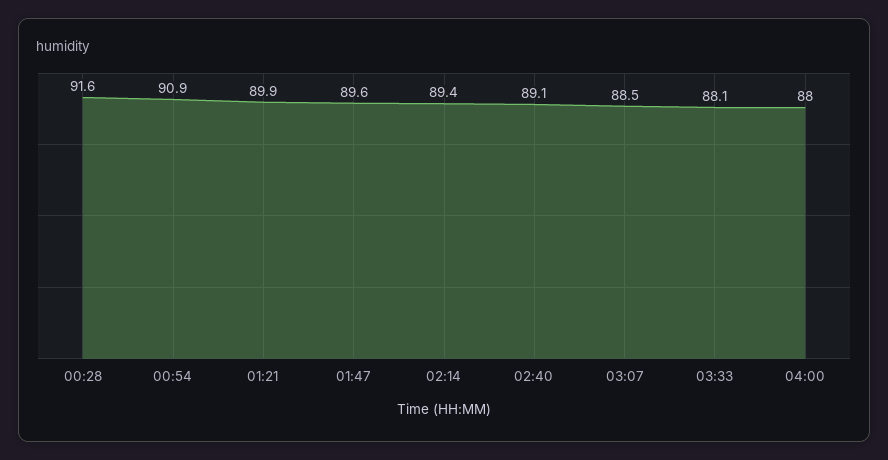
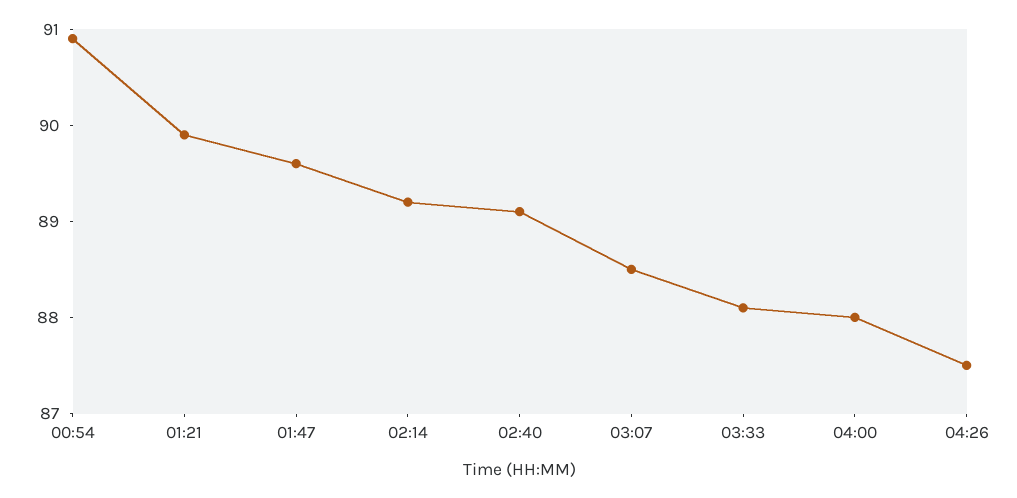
00:28: 91.6 -> none
02:14: 89.4 -> 89.2
04:26: none -> 87.5

